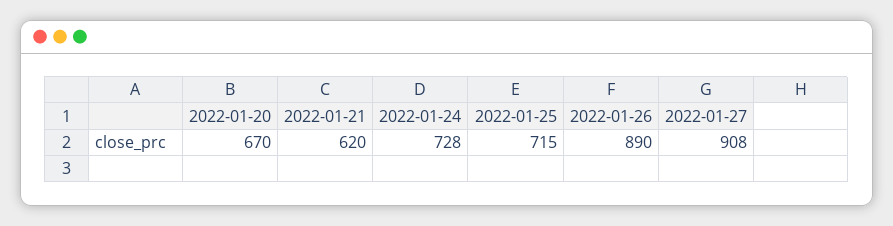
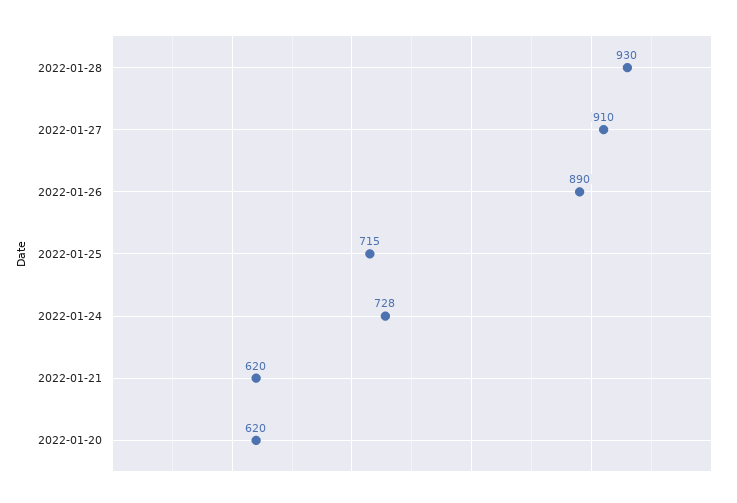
2022-01-20: 670 -> 620
2022-01-27: 908 -> 910
2022-01-28: none -> 930

